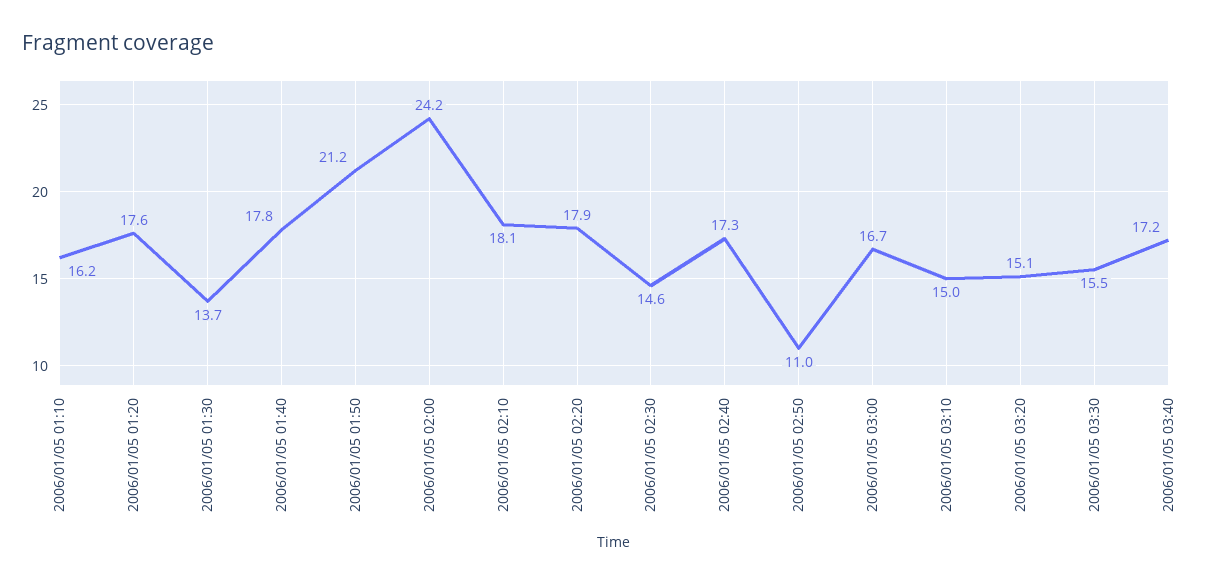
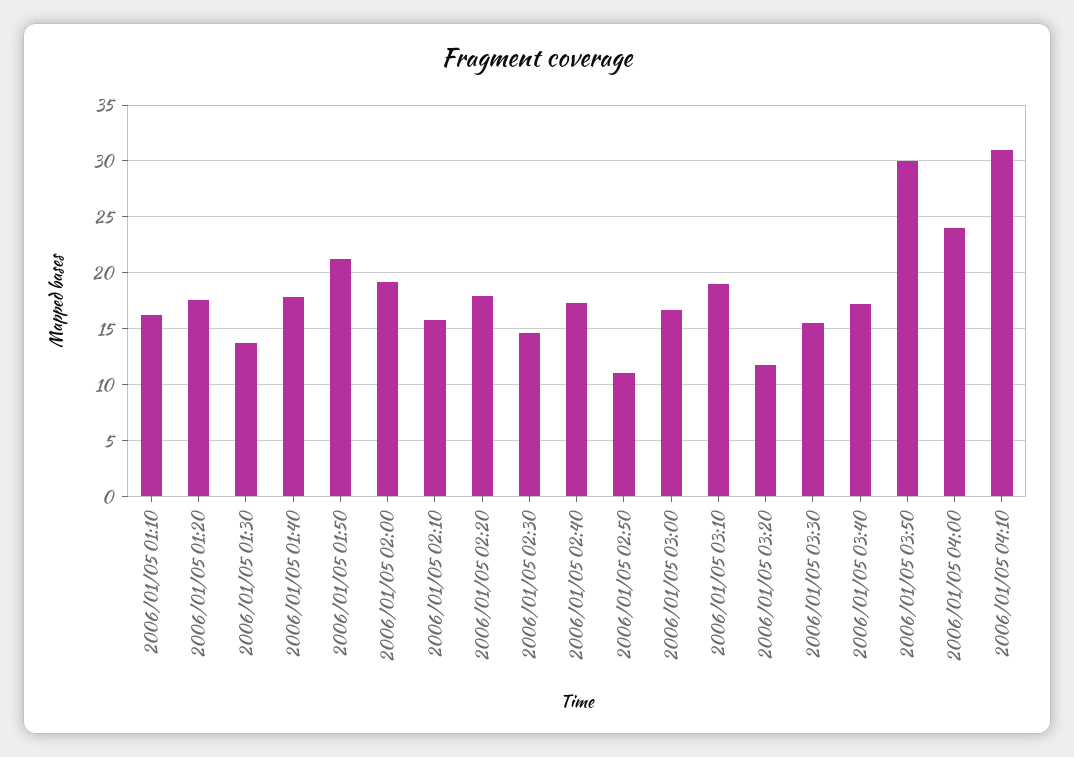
2006/01/05 02:00: 24.2 -> 19
2006/01/05 02:10: 18.1 -> 16
2006/01/05 03:10: 15 -> 19
2006/01/05 03:20: 15.1 -> 12
2006/01/05 03:50: none -> 30
2006/01/05 04:00: none -> 24
2006/01/05 04:10: none -> 31

